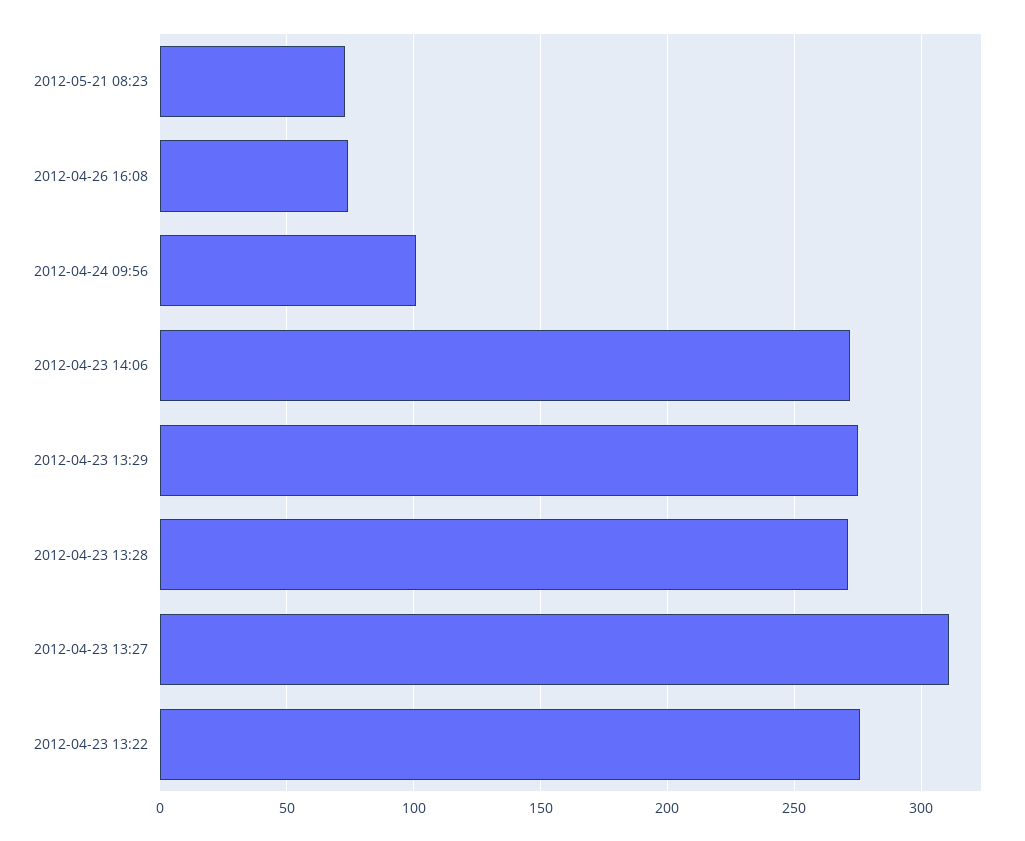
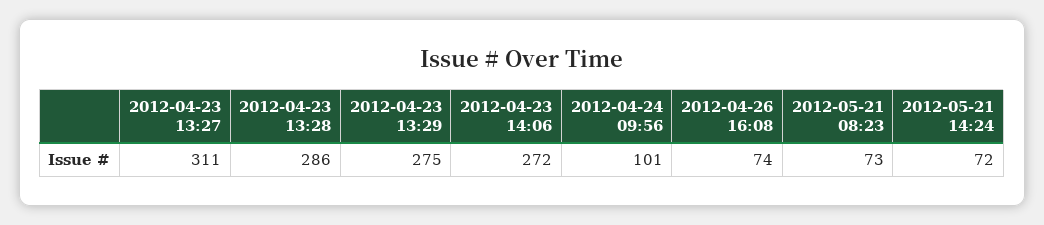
2012-04-23 13:28: 270 -> 286
2012-04-23 13:22: 275 -> none
2012-05-21 14:24: none -> 72

